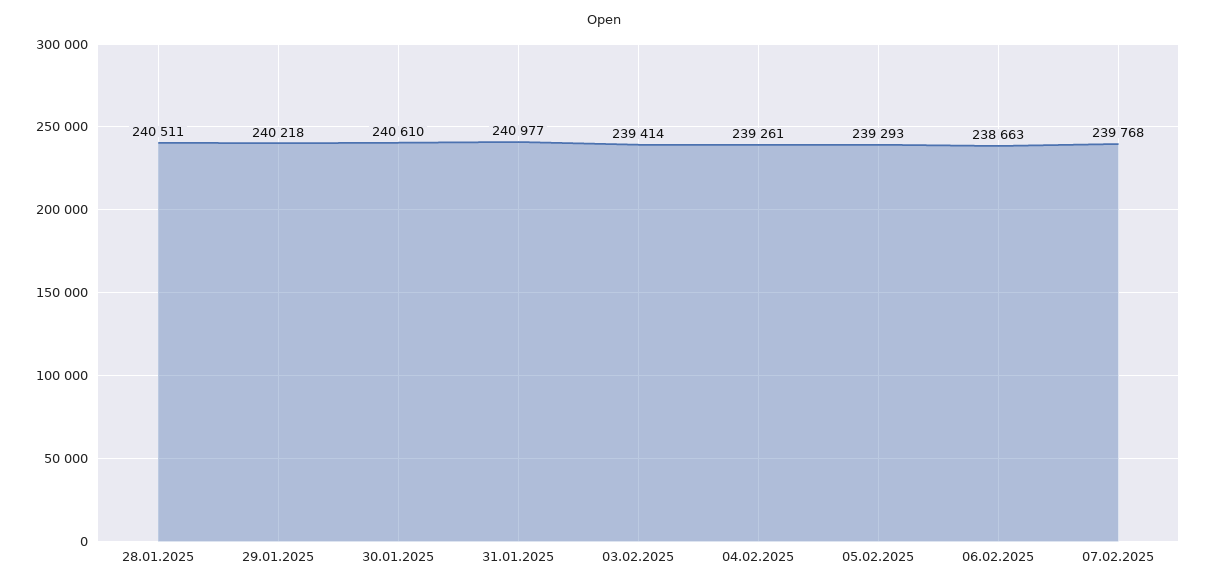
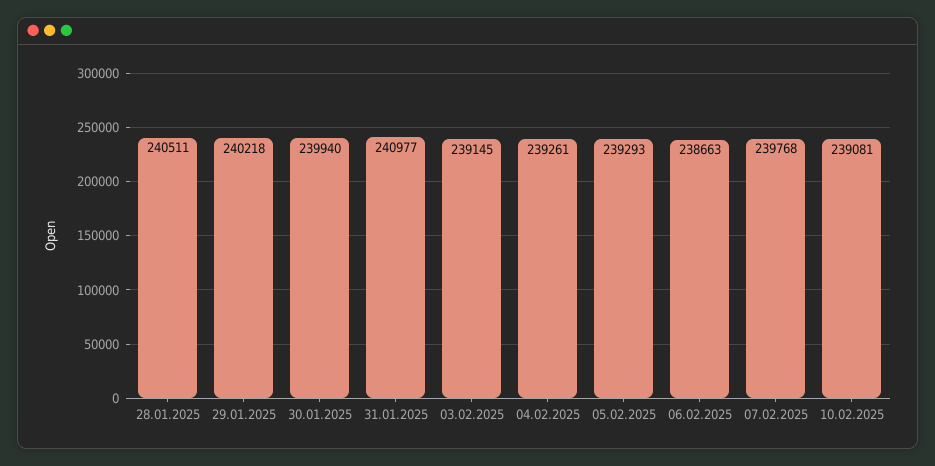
30.01.2025: 240610 -> 239940
03.02.2025: 239414 -> 239145
10.02.2025: none -> 239081

